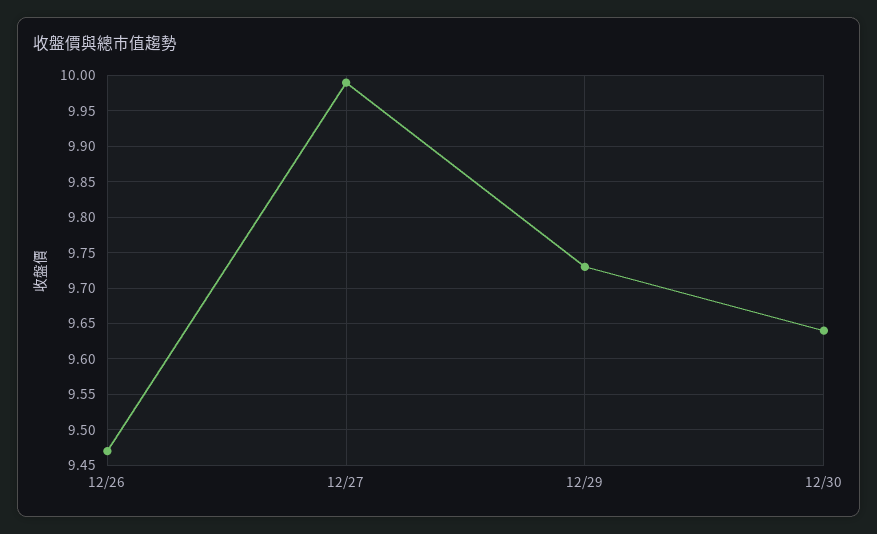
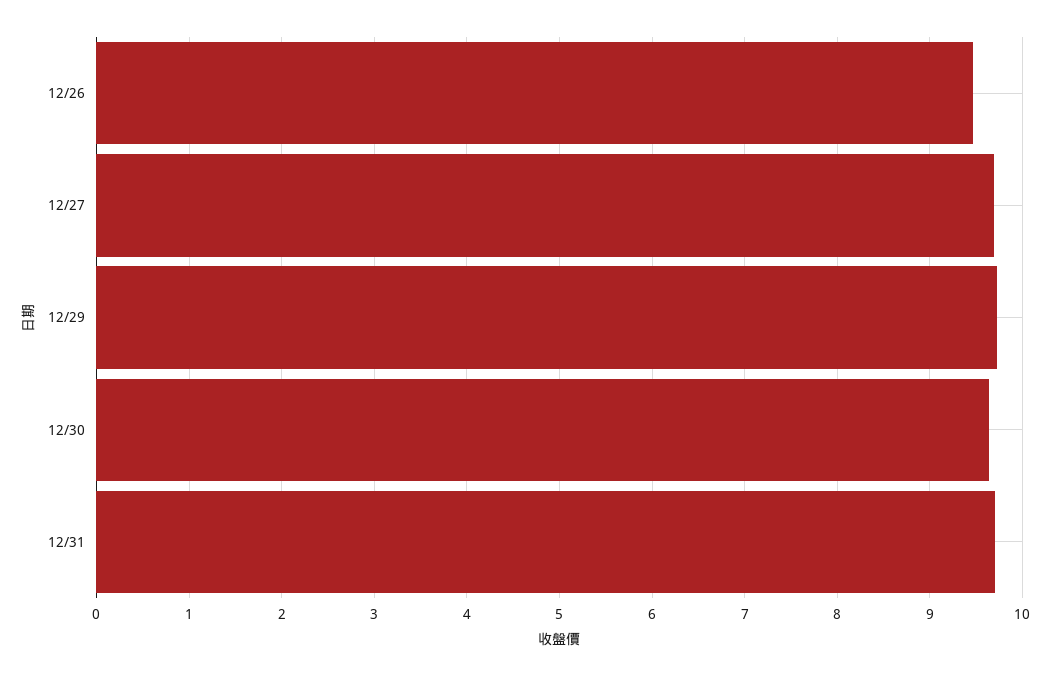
12/27: 9.99 -> 9.7
12/31: none -> 9.7

